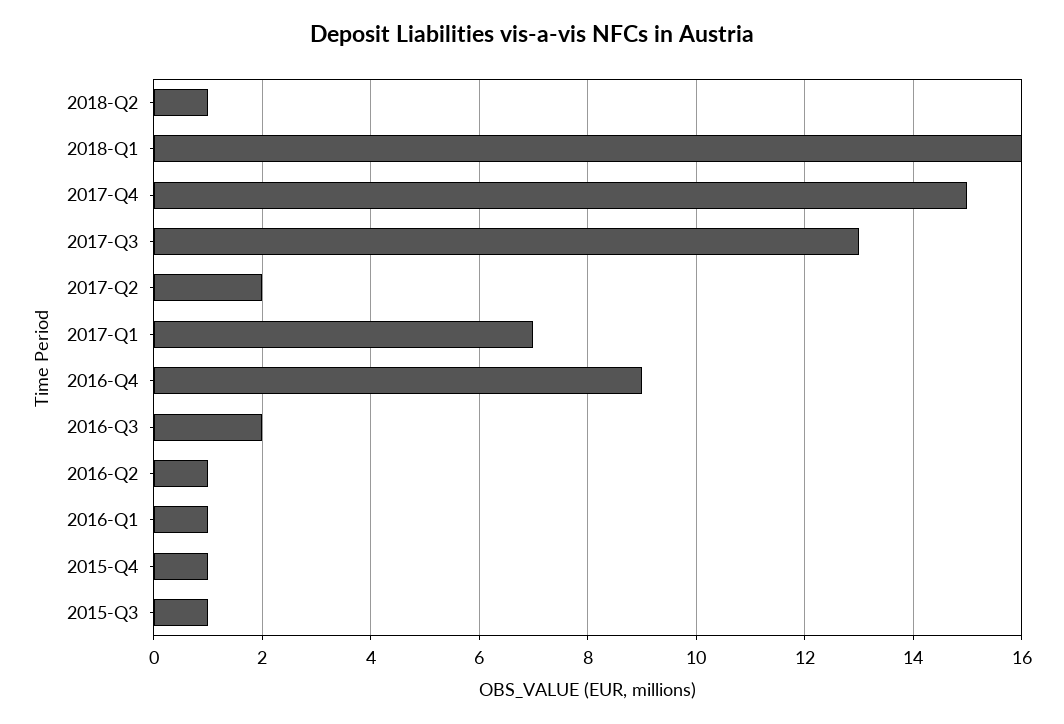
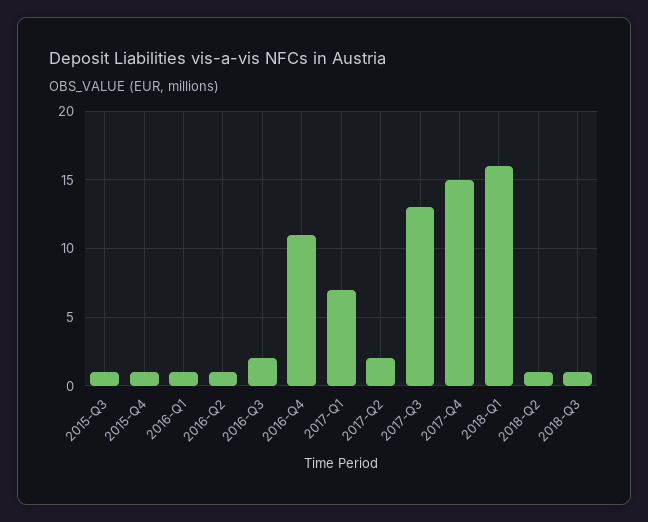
2016-Q4: 9 -> 11
2018-Q3: none -> 1

